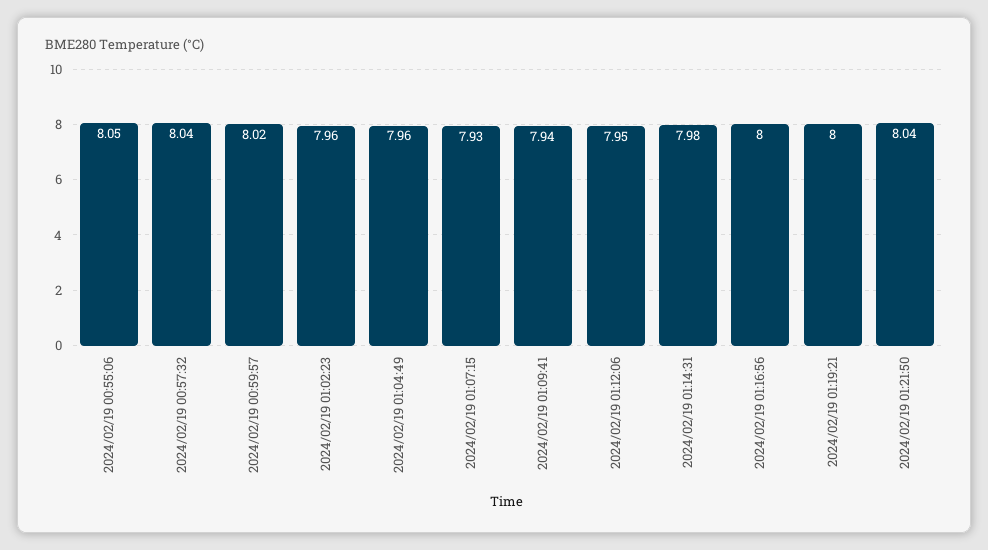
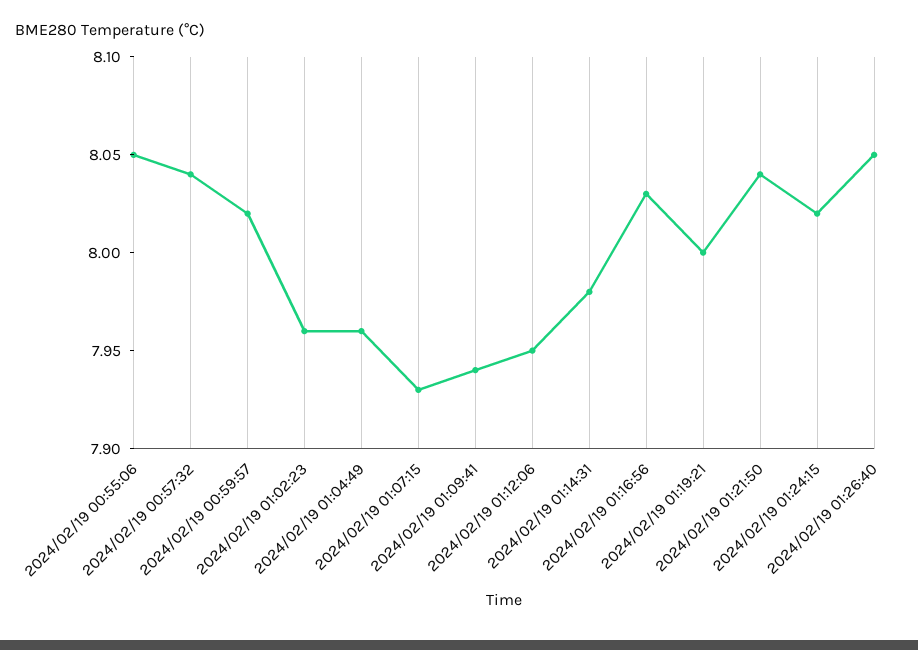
2024/02/19 01:16:56: 8 -> 8.03
2024/02/19 01:24:15: none -> 8.02
2024/02/19 01:26:40: none -> 8.05

